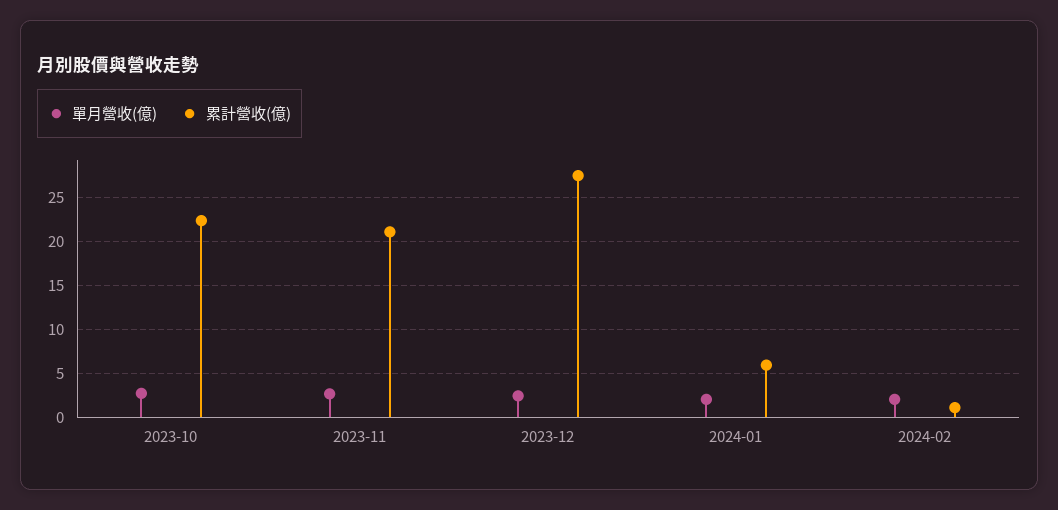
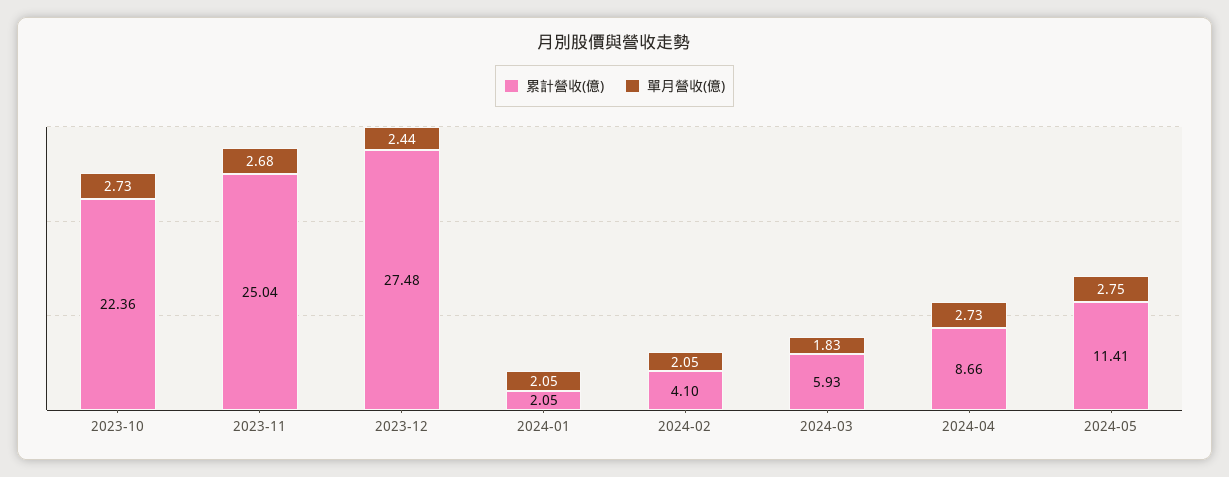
累計營收(億), 2023-11: 21 -> 25.04
累計營收(億), 2024-01: 6 -> 2.05
累計營收(億), 2024-02: 1 -> 4.1
累計營收(億), 2024-03: none -> 5.93
單月營收(億), 2024-03: none -> 1.83
累計營收(億), 2024-04: none -> 8.66
單月營收(億), 2024-04: none -> 2.73
累計營收(億), 2024-05: none -> 11.41
單月營收(億), 2024-05: none -> 2.75

